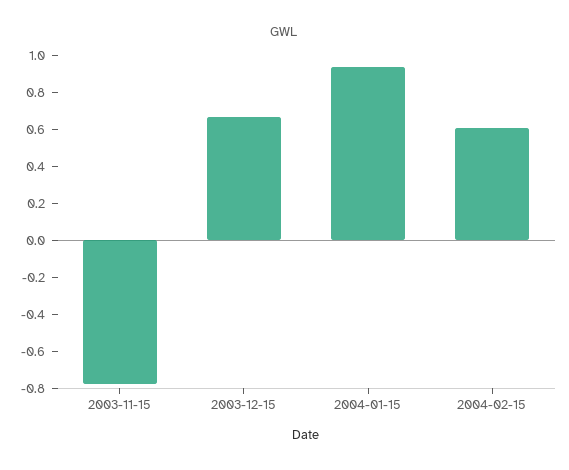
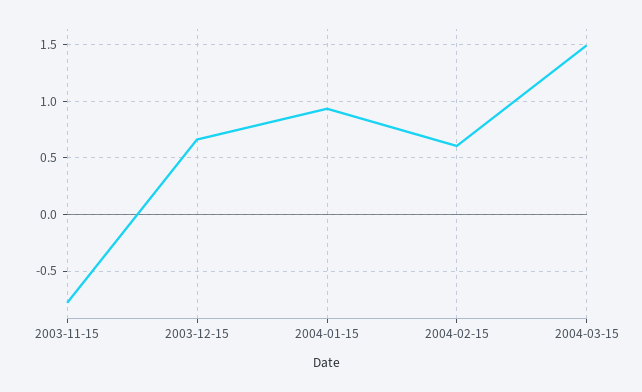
2004-03-15: none -> 1.5

